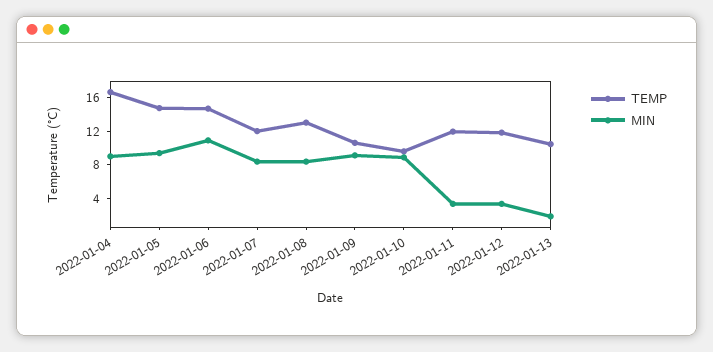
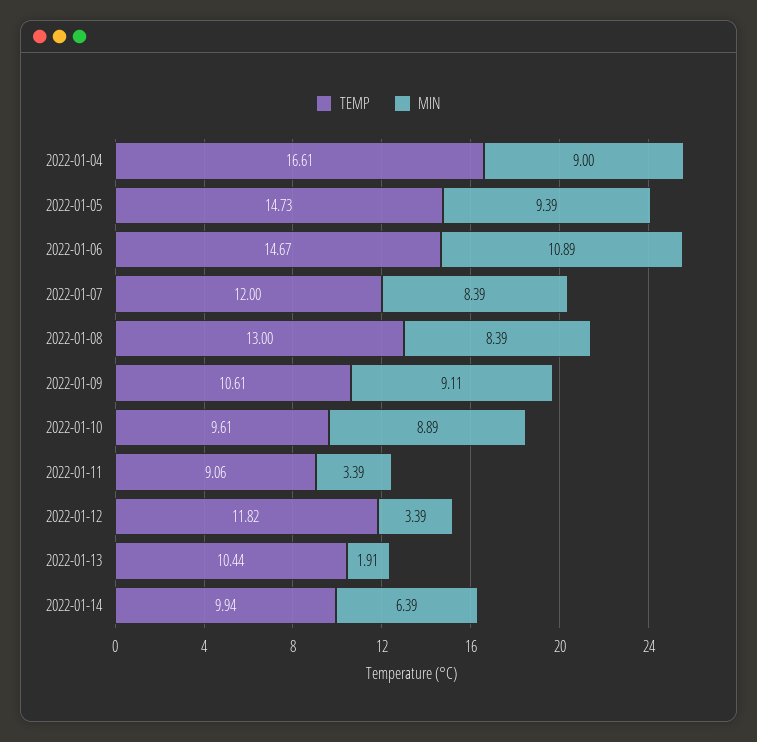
TEMP, 2022-01-11: 12 -> 9.06
TEMP, 2022-01-14: none -> 9.94
MIN, 2022-01-14: none -> 6.39

